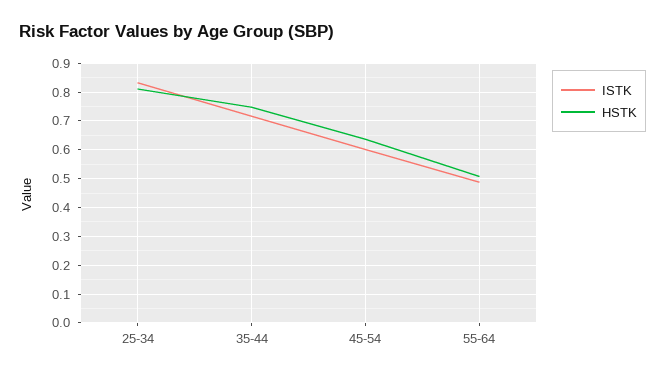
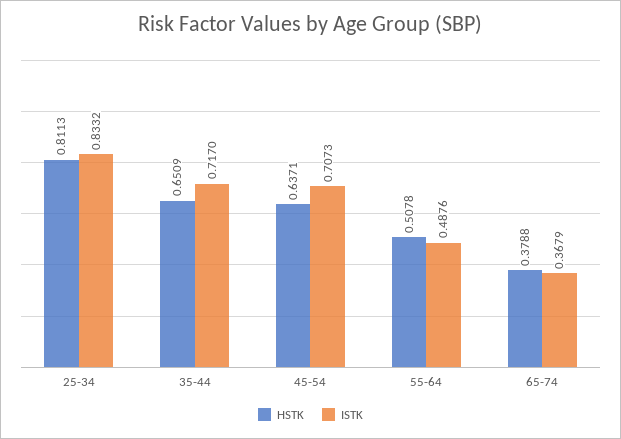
HSTK, 35-44: 0.75 -> 0.6509
ISTK, 45-54: 0.6 -> 0.7073
HSTK, 65-74: none -> 0.3788
ISTK, 65-74: none -> 0.3679

